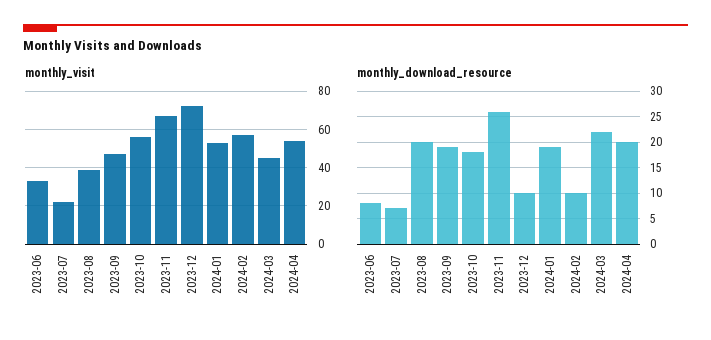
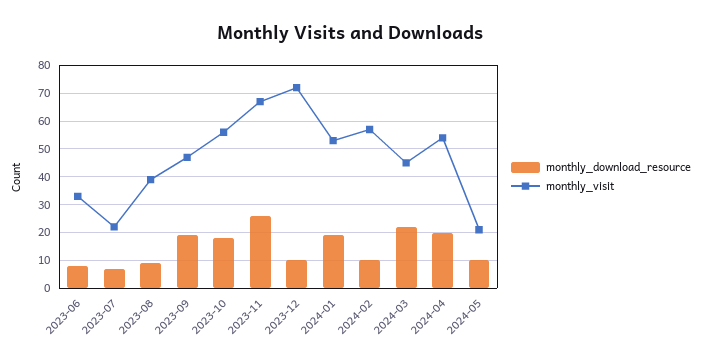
monthly_download_resource, 2023-08: 20 -> 10
monthly_download_resource, 2024-05: none -> 10
monthly_visit, 2024-05: none -> 20

